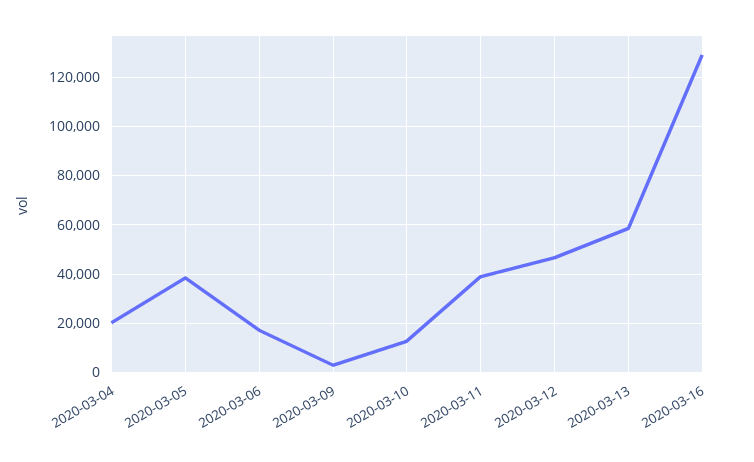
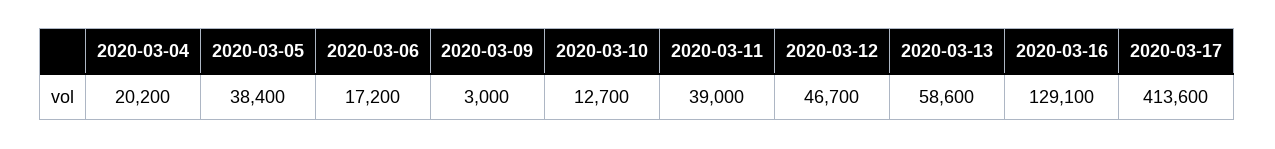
2020-03-17: none -> 413600

